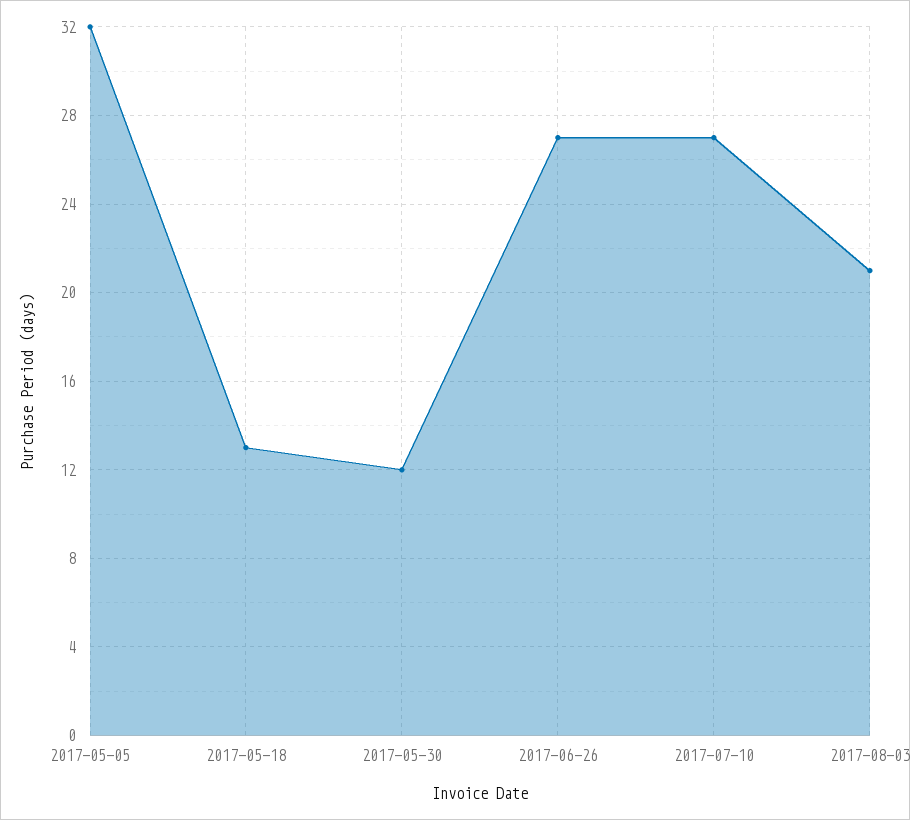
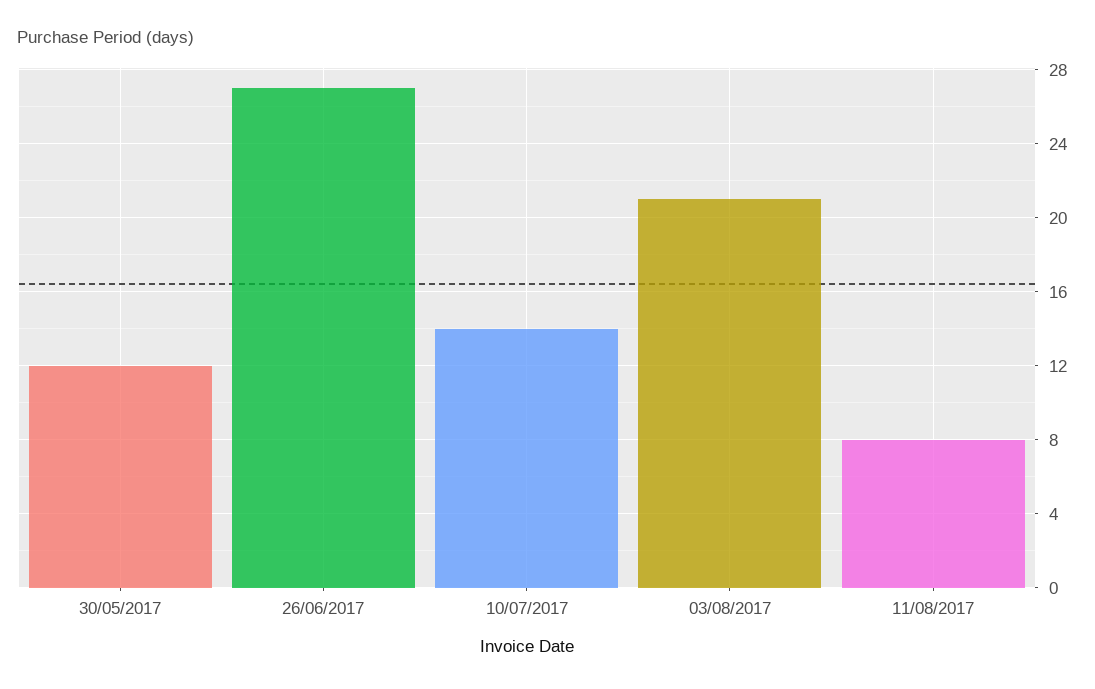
2017-05-05: 32 -> none
2017-05-18: 13 -> none
2017-07-10: 27 -> 14
11/08/2017: none -> 8

